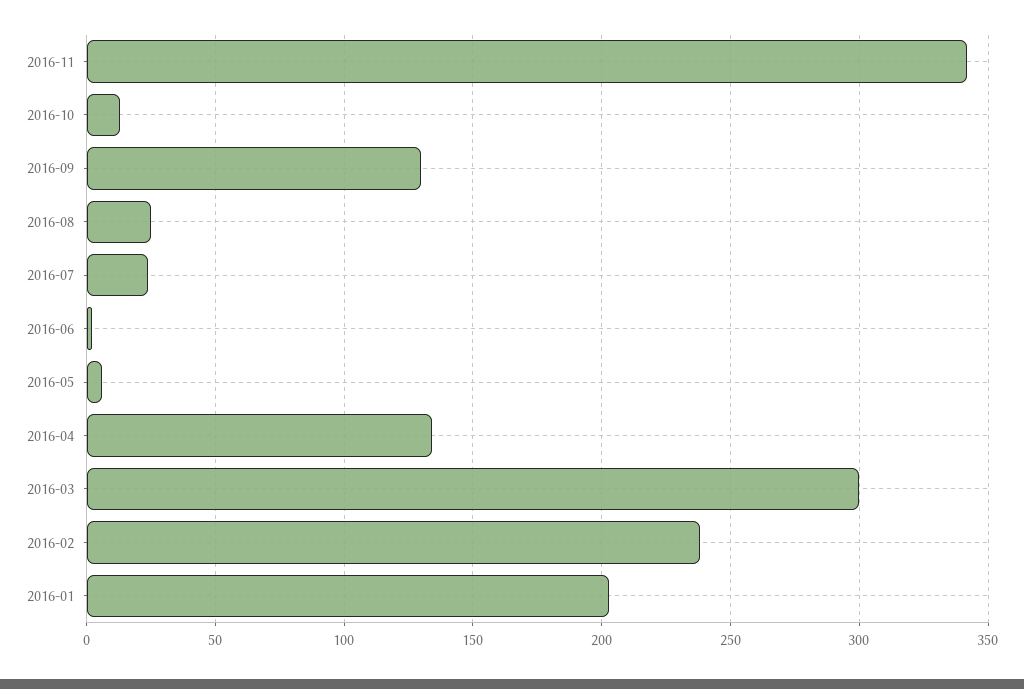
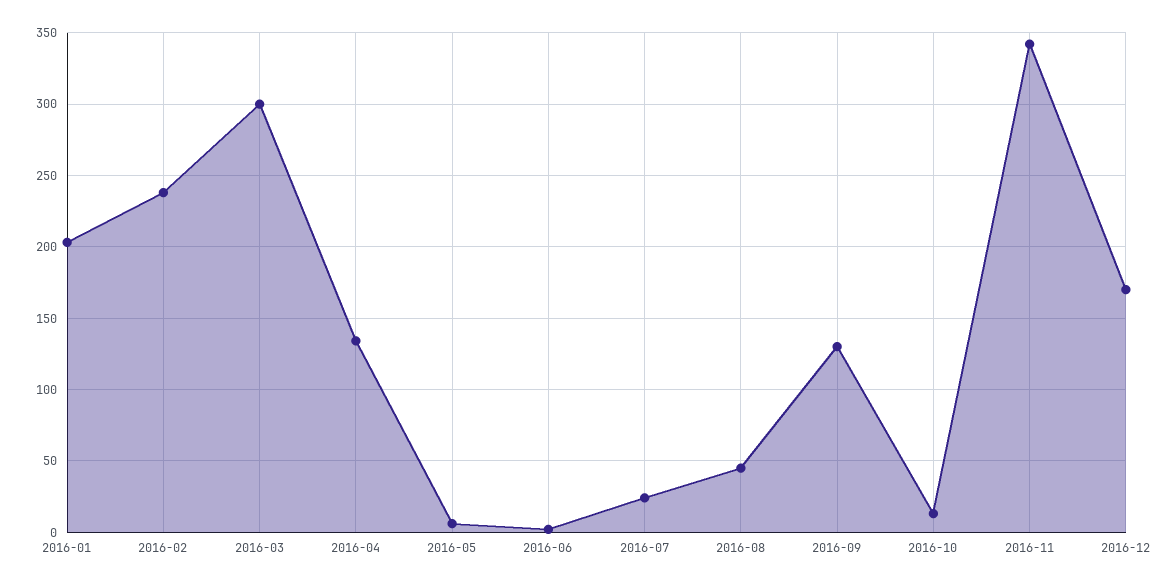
2016-08: 25 -> 45
2016-12: none -> 170

